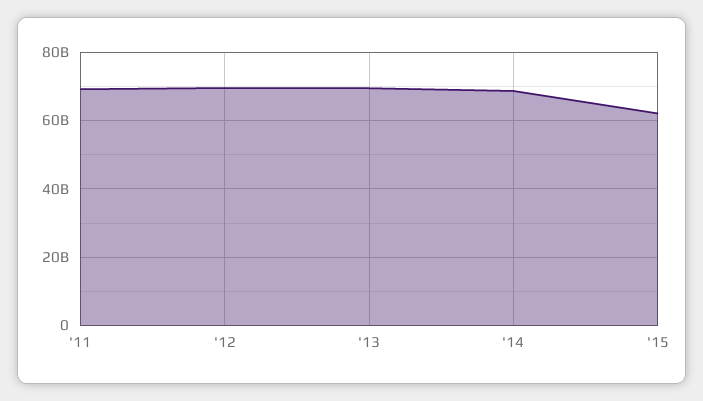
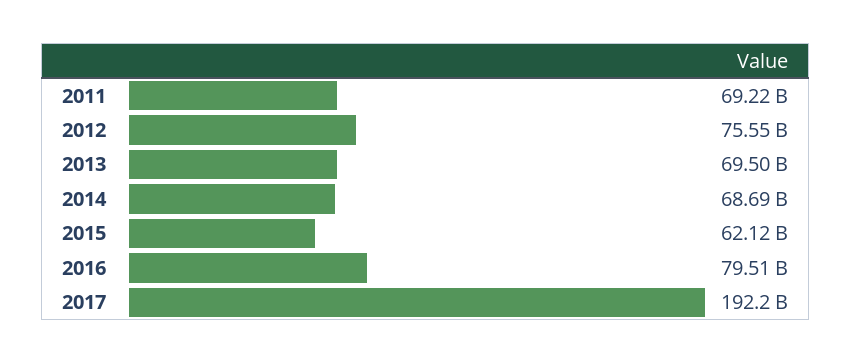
'12: 70000000000 -> 75550000000
2016: none -> 79510000000
2017: none -> 192200000000

